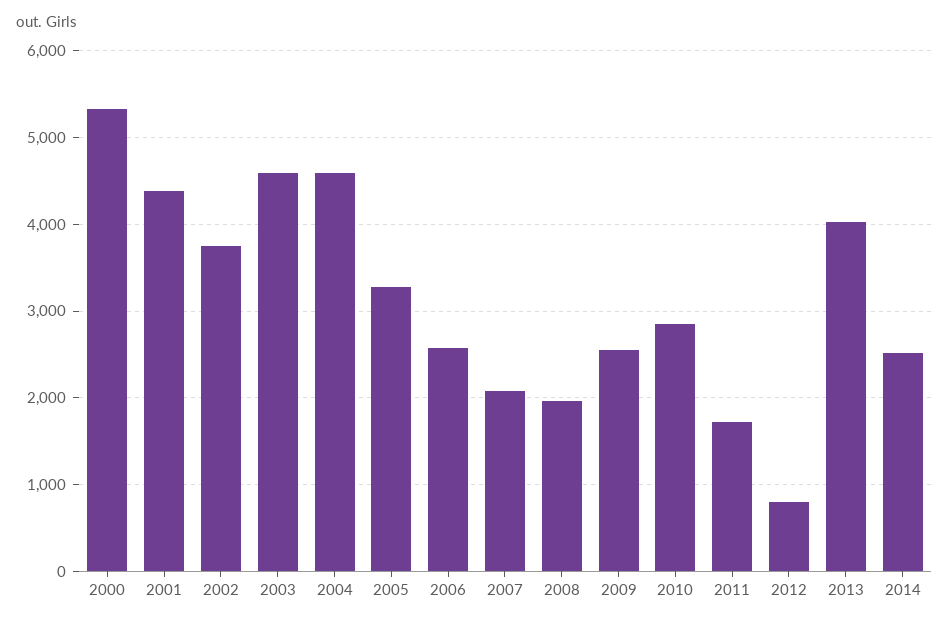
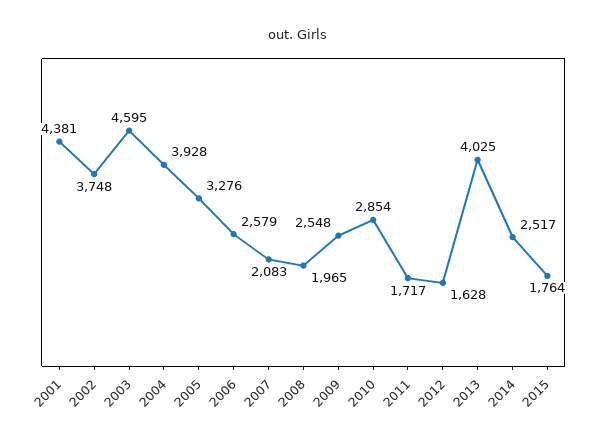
2000: 5300 -> none
2004: 4600 -> 3928
2012: 800 -> 1628
2015: none -> 1764

